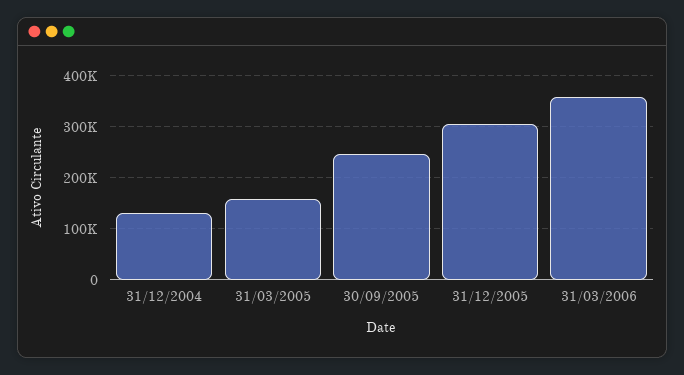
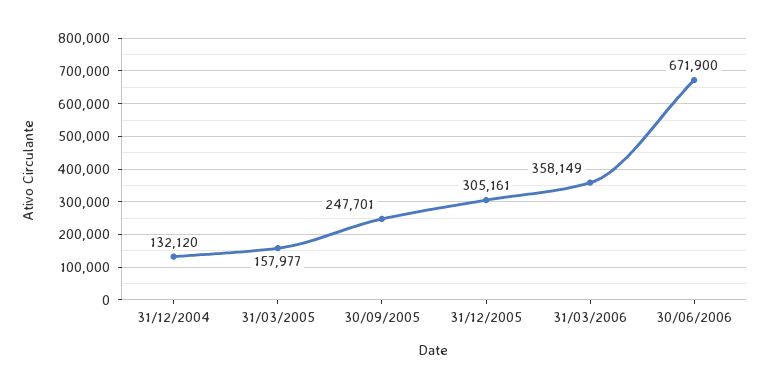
30/06/2006: none -> 671900

